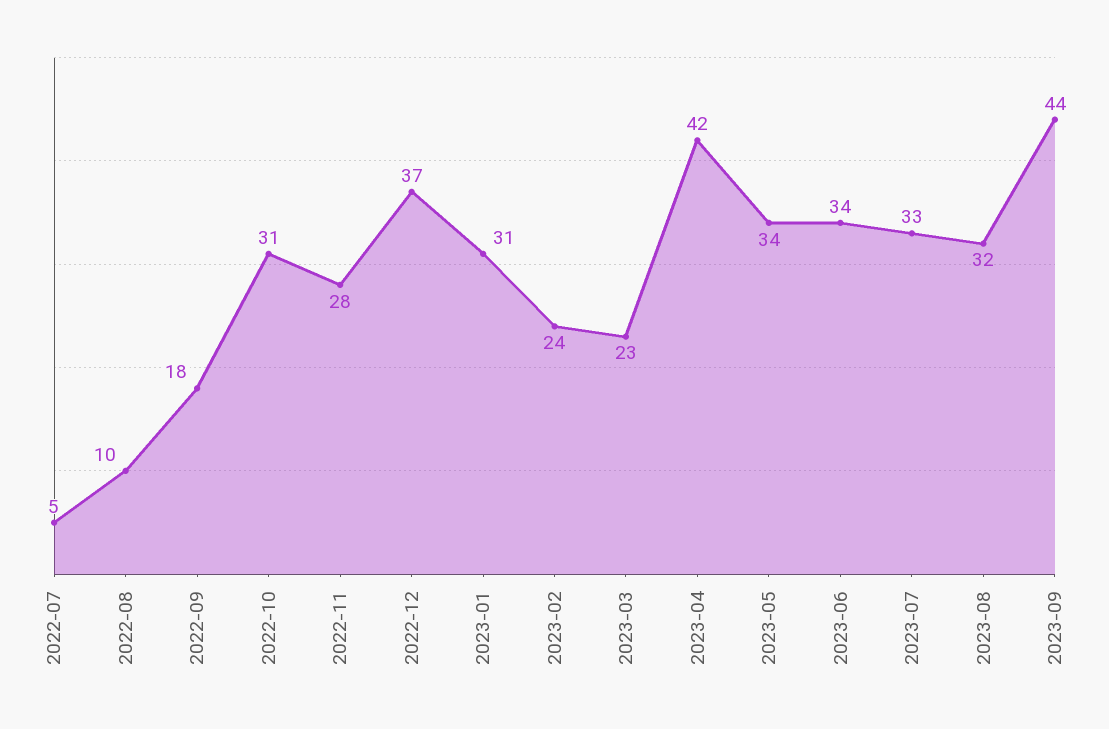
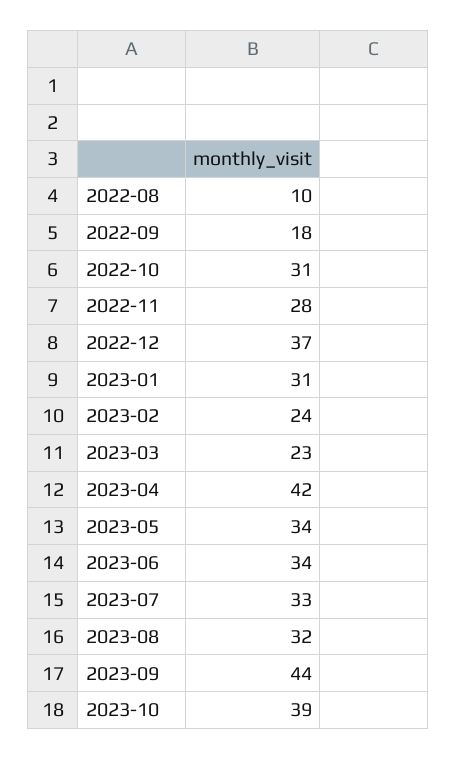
2022-07: 5 -> none
2023-10: none -> 39

